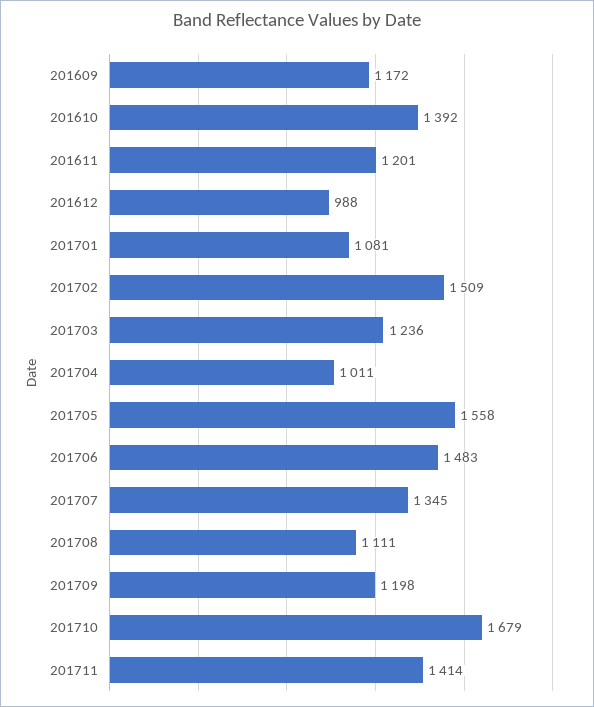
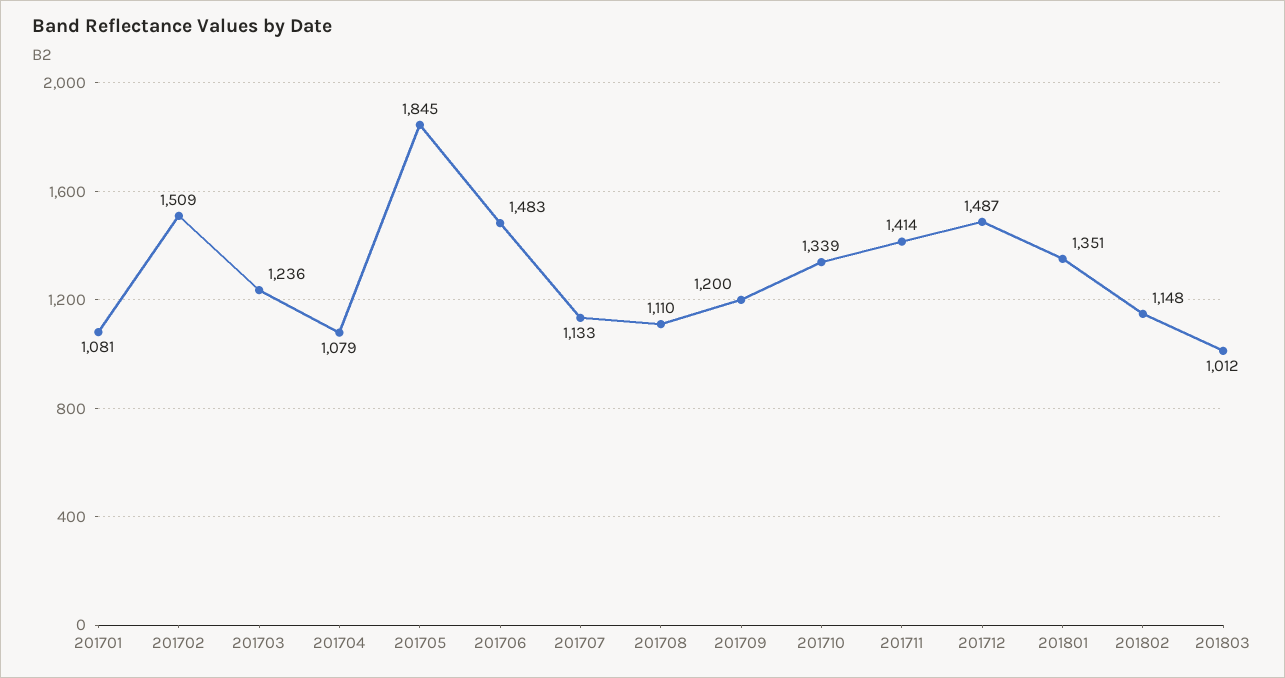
201609: 1172 -> none
201610: 1392 -> none
201611: 1201 -> none
201612: 988 -> none
201704: 1011 -> 1079
201705: 1558 -> 1845
201707: 1345 -> 1133
201708: 1111 -> 1110
201709: 1198 -> 1200
201710: 1679 -> 1339
201712: none -> 1487
201801: none -> 1351
201802: none -> 1148
201803: none -> 1012

